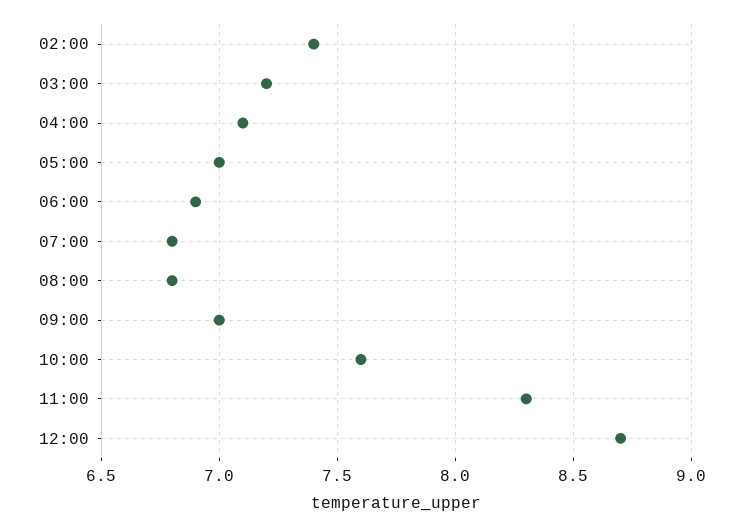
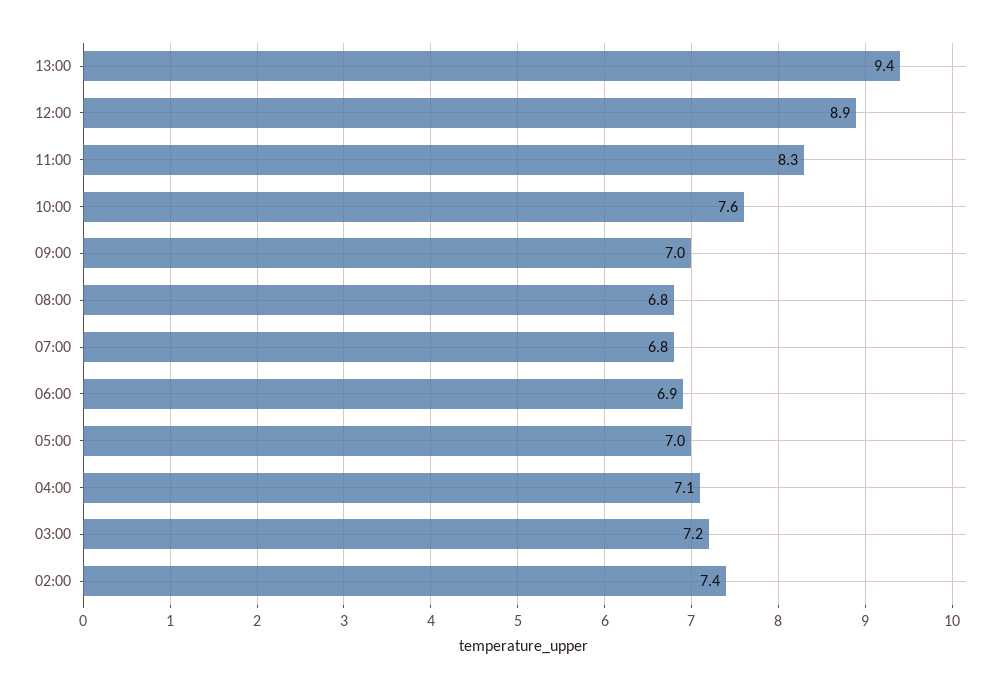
12:00: 8.7 -> 8.9
13:00: none -> 9.4

